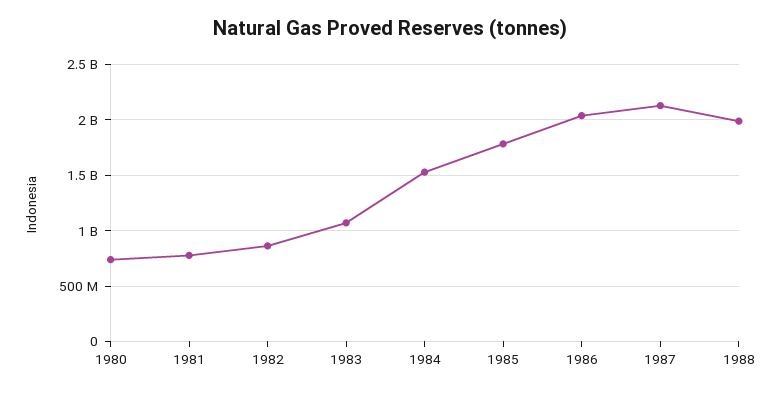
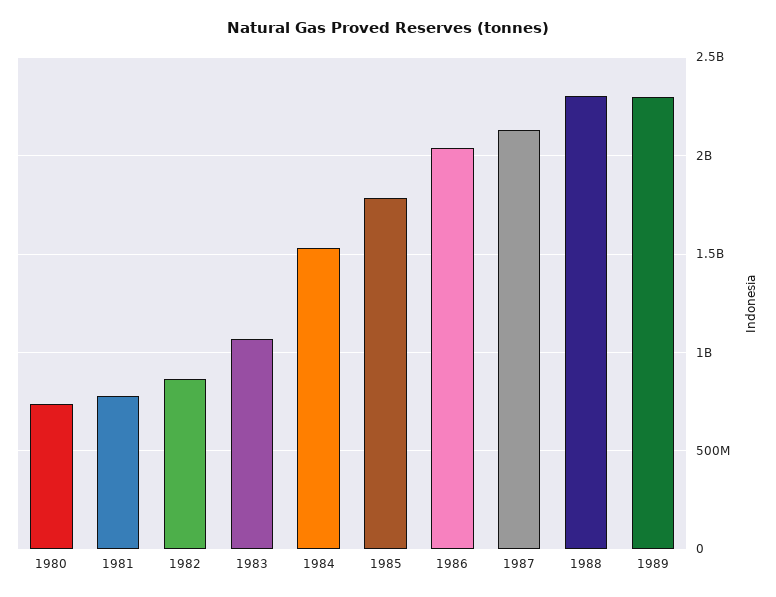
1988: 2000000000 -> 2300000000
1989: none -> 2300000000

